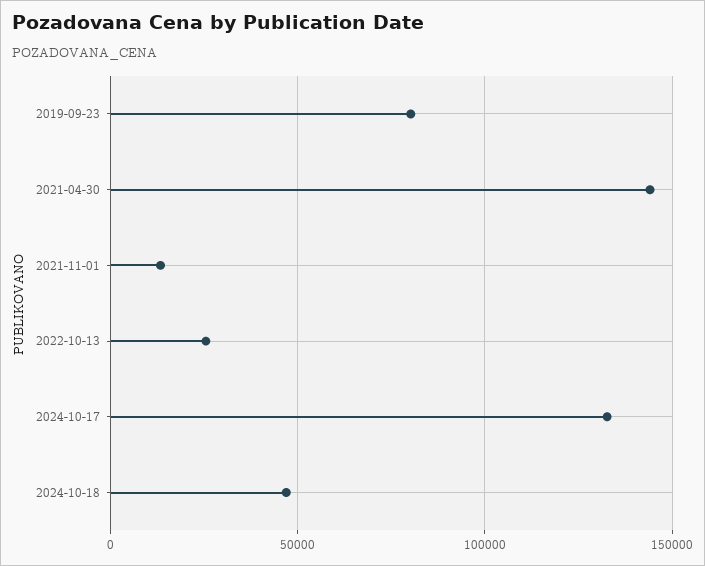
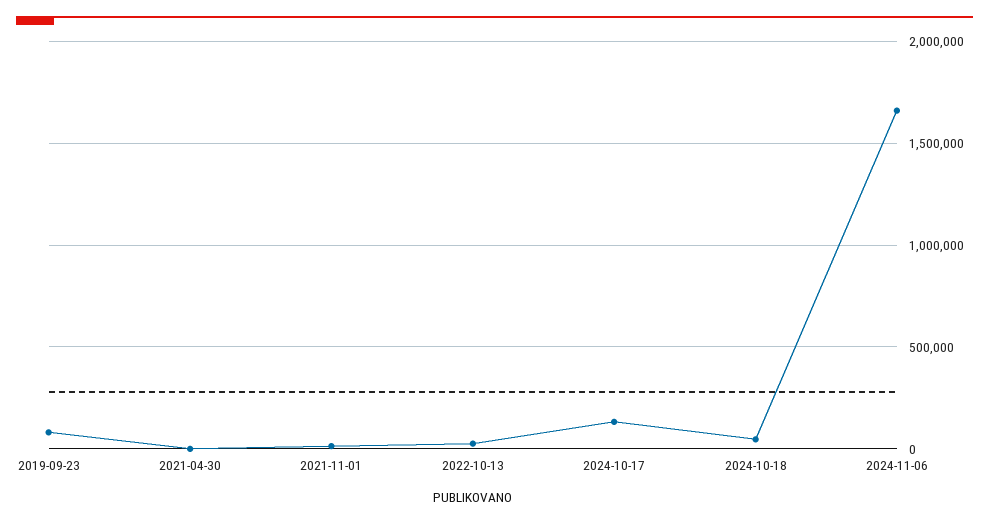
2021-04-30: 145000 -> 0
2024-11-06: none -> 1650000

